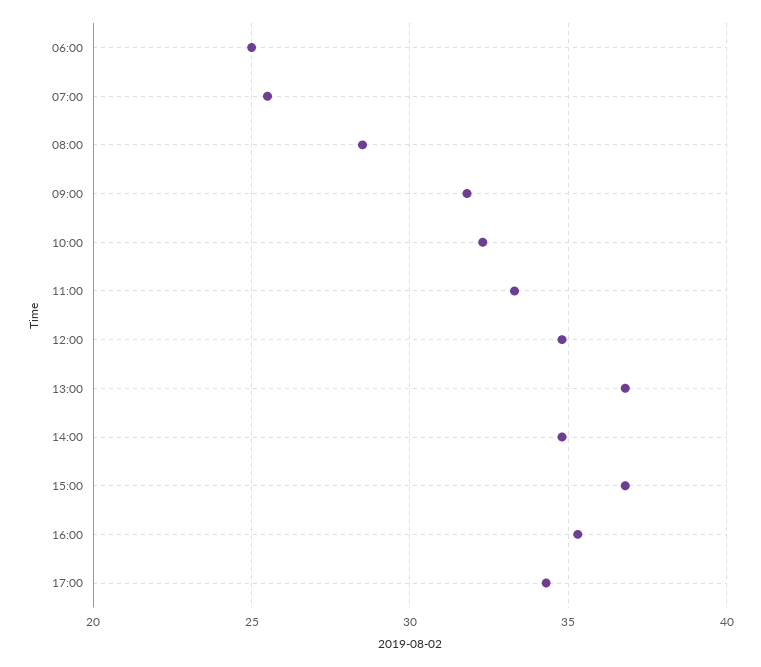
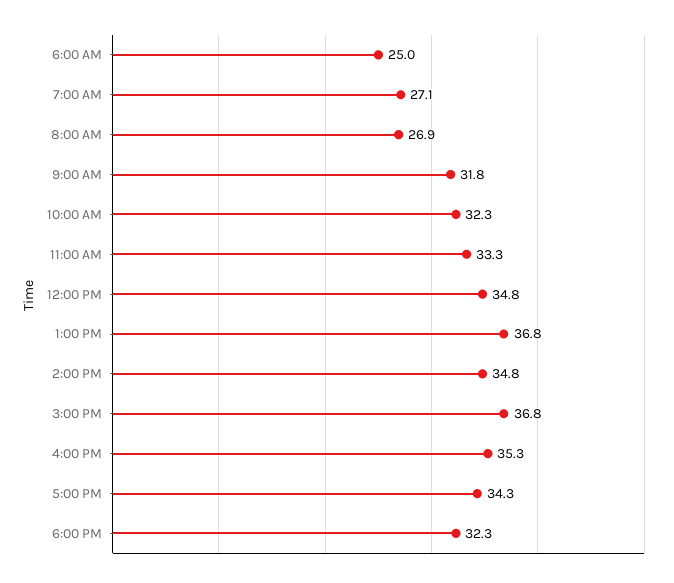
07:00: 25.5 -> 27.1
08:00: 28.5 -> 26.9
6:00 PM: none -> 32.3

